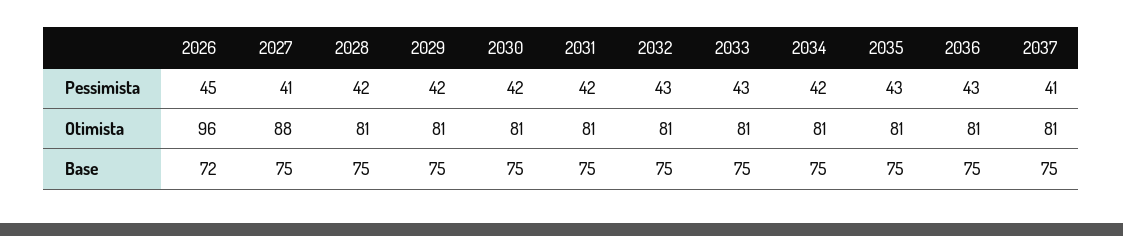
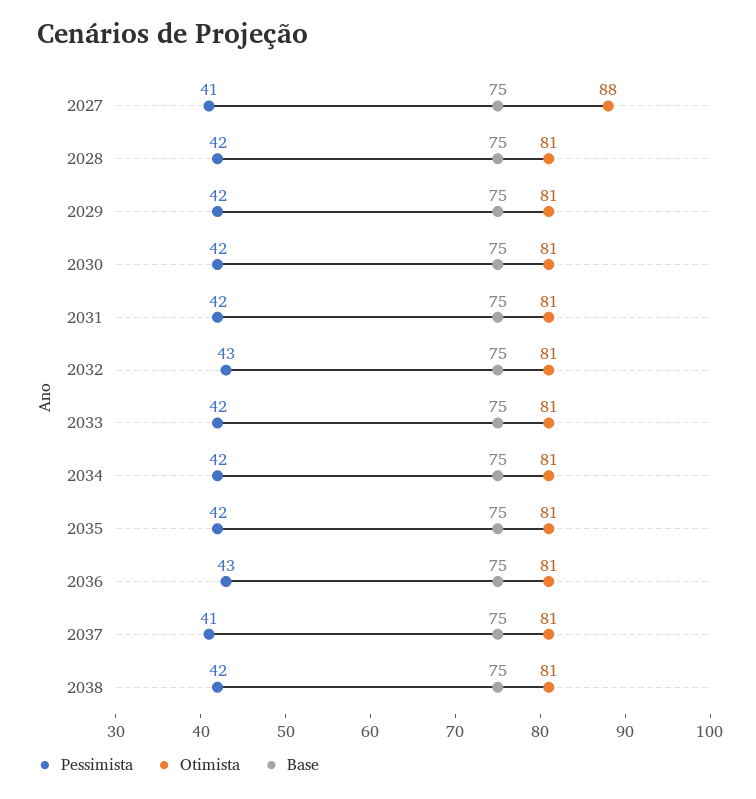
Pessimista, 2026: 45 -> none
Pessimista, 2033: 43 -> 42
Pessimista, 2035: 43 -> 42
Otimista, 2026: 96 -> none
Base, 2026: 72 -> none
Pessimista, 2038: none -> 42
Otimista, 2038: none -> 81
Base, 2038: none -> 75

